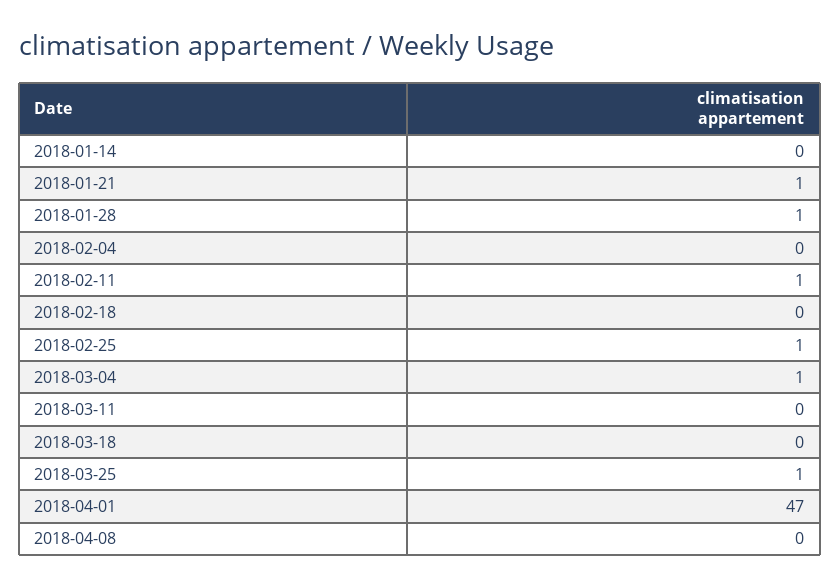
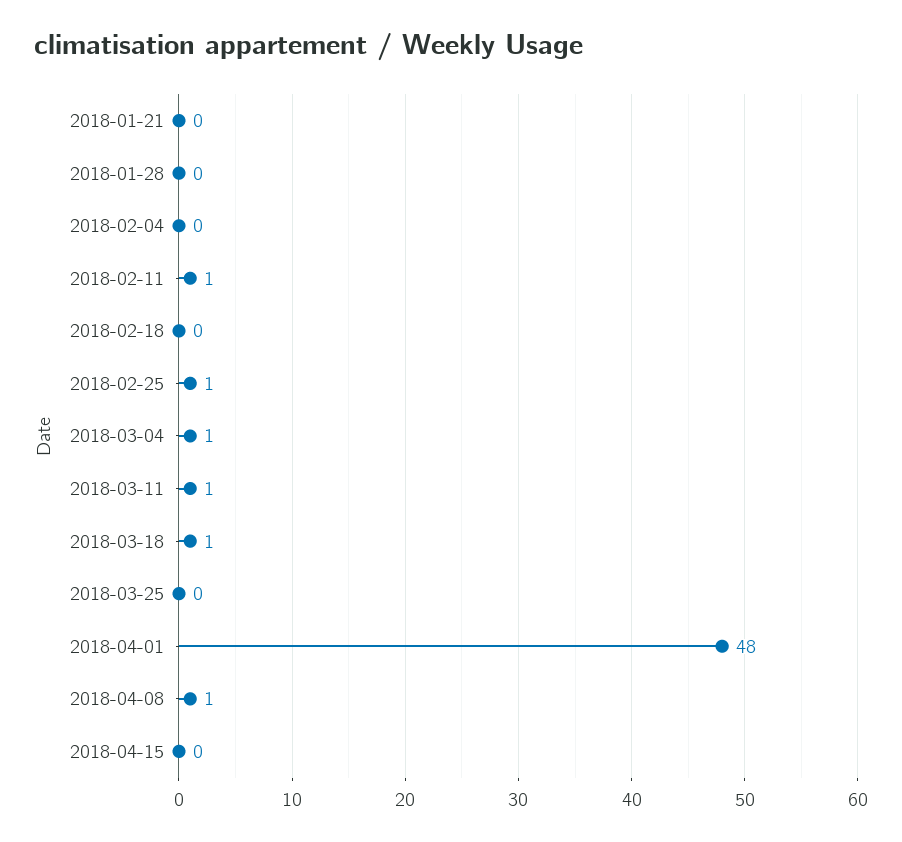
2018-01-14: 0 -> none
2018-01-21: 1 -> 0
2018-01-28: 1 -> 0
2018-03-11: 0 -> 1
2018-03-18: 0 -> 1
2018-03-25: 1 -> 0
2018-04-01: 47 -> 48
2018-04-08: 0 -> 1
2018-04-15: none -> 0

